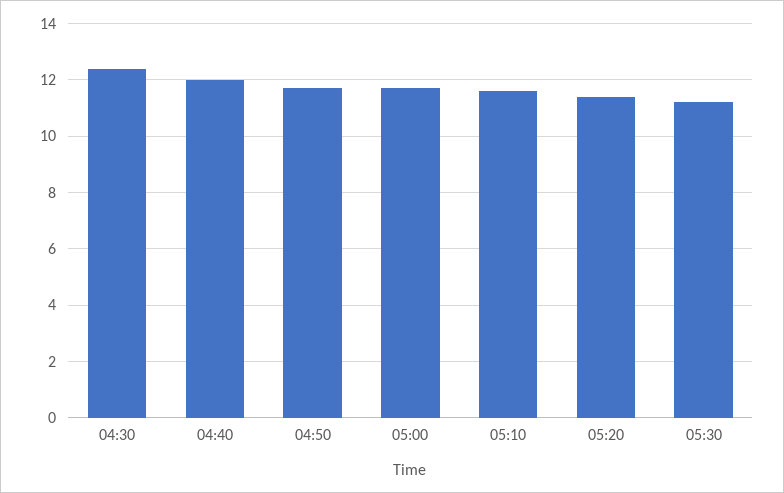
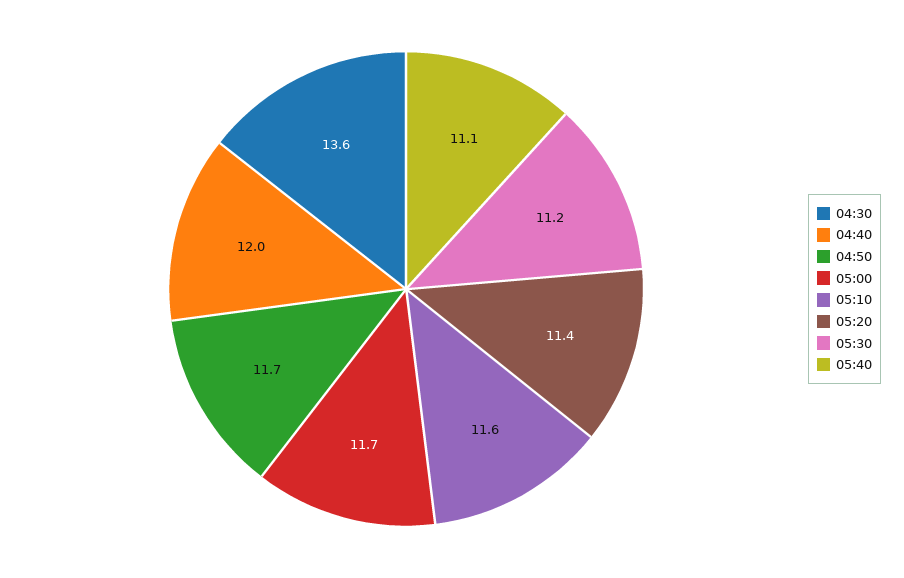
04:30: 12.5 -> 13.6
05:40: none -> 11.1

